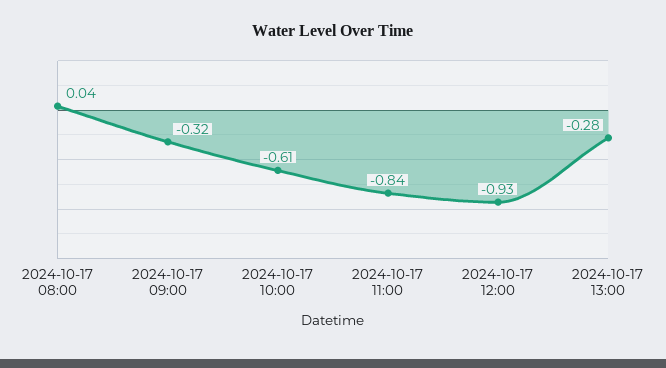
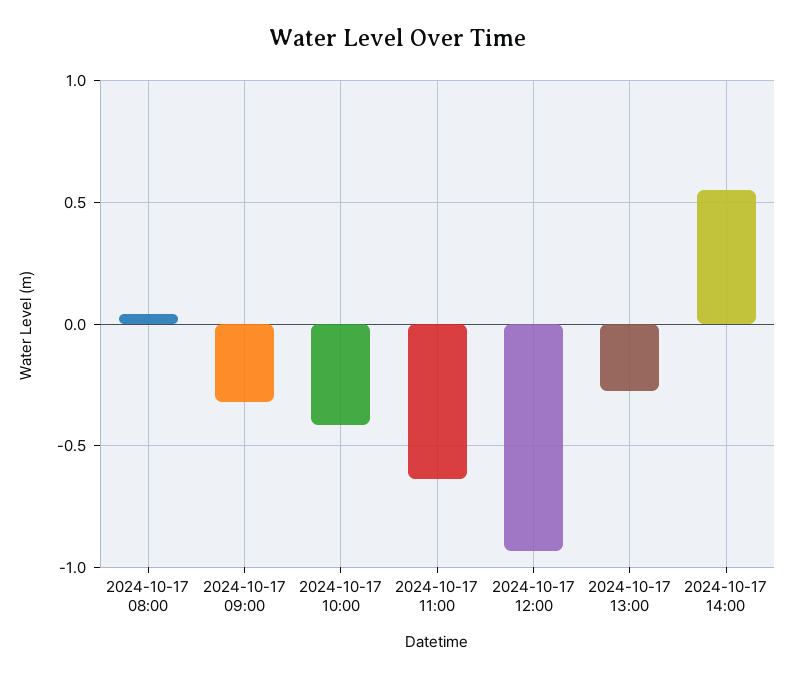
2024-10-17 10:00: -0.61 -> -0.4
2024-10-17 11:00: -0.84 -> -0.65
2024-10-17 14:00: none -> 0.55

